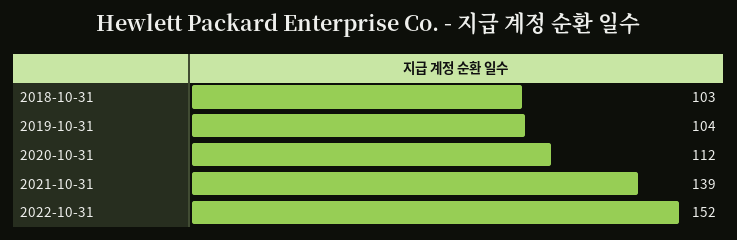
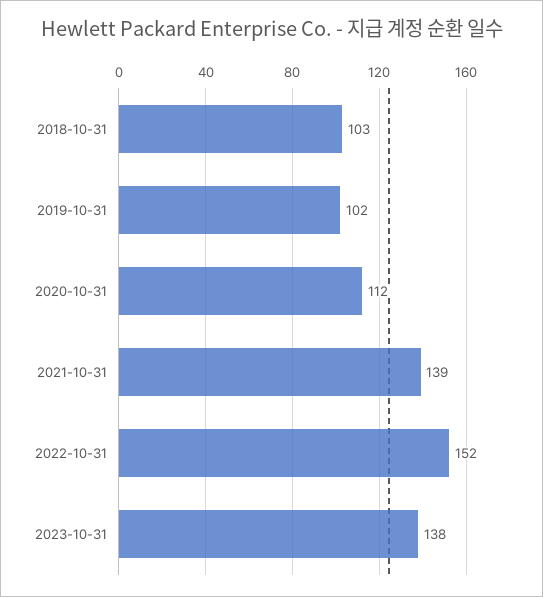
2019-10-31: 104 -> 102
2023-10-31: none -> 138

